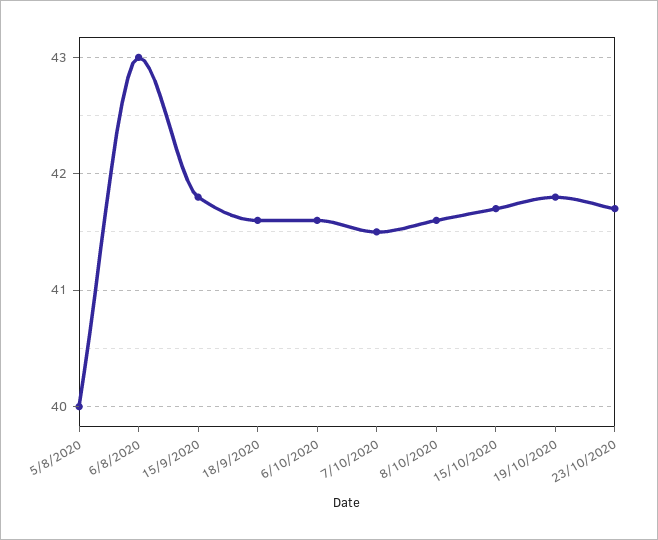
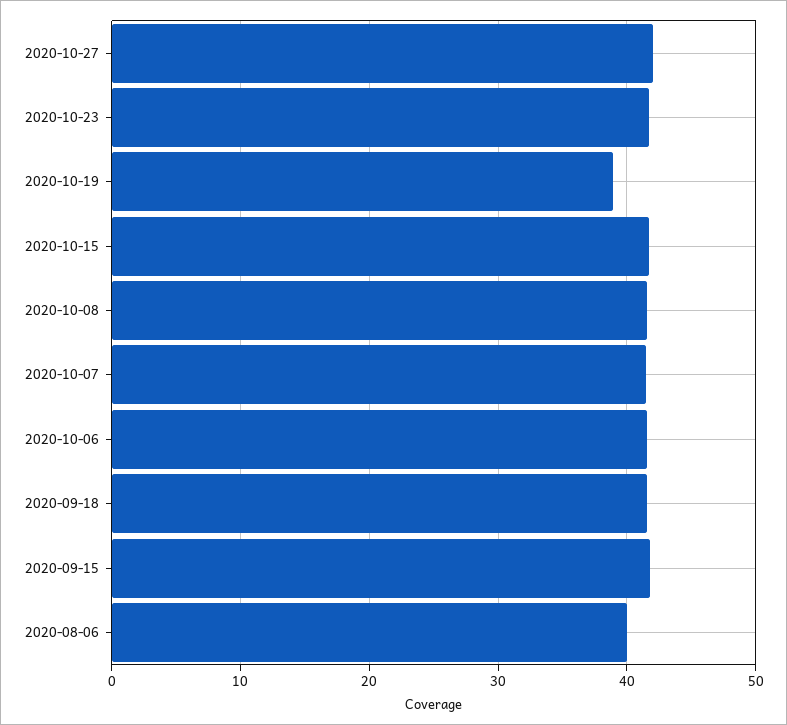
5/8/2020: 40 -> none
6/8/2020: 43 -> 40
19/10/2020: 41.8 -> 39
2020-10-27: none -> 42

